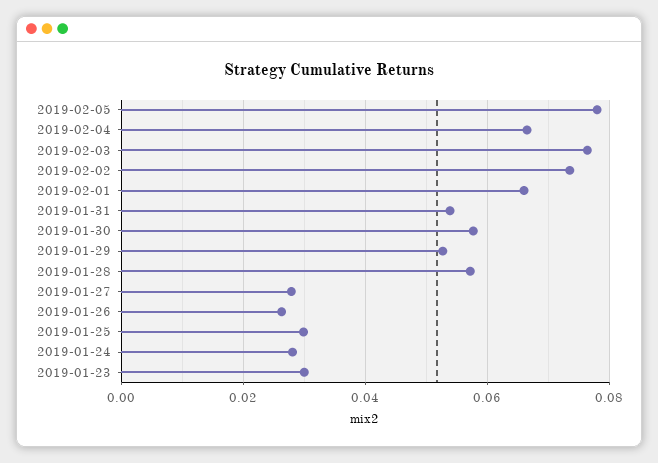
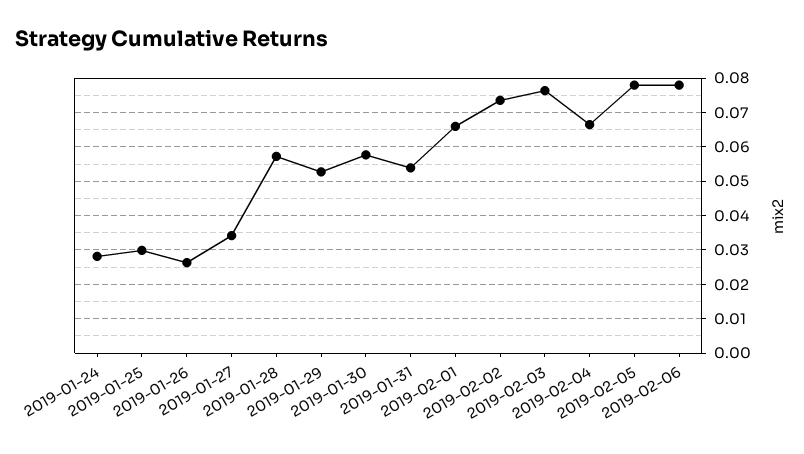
2019-01-27: 0.028 -> 0.034
2019-01-23: 0.03 -> none
2019-02-06: none -> 0.078

